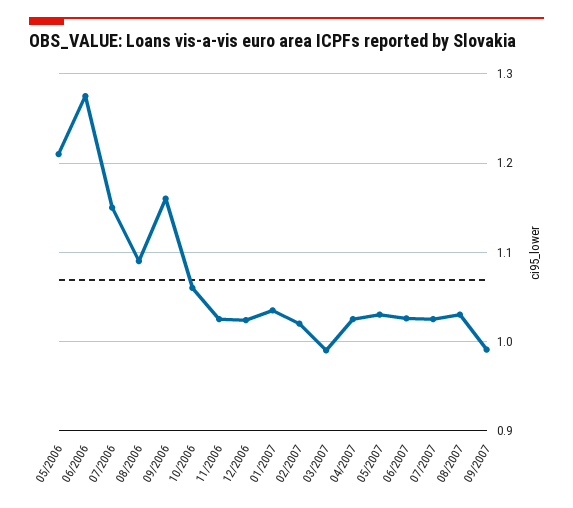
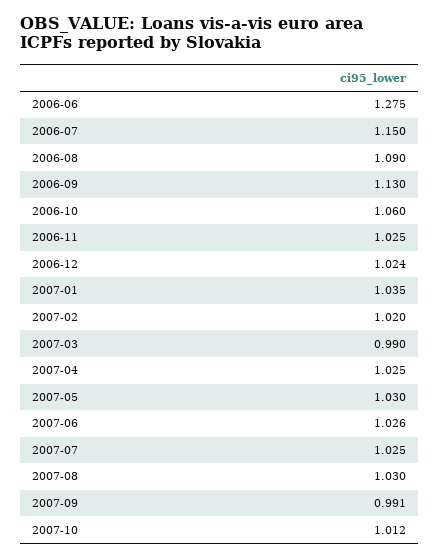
05/2006: 1.21 -> none
09/2006: 1.16 -> 1.13
2007-10: none -> 1.012

